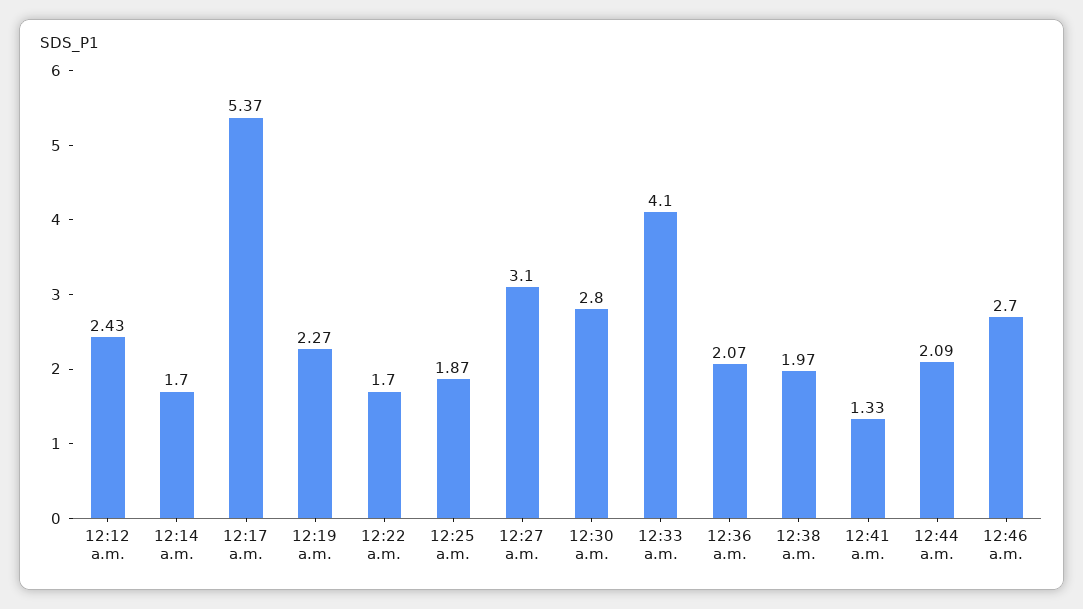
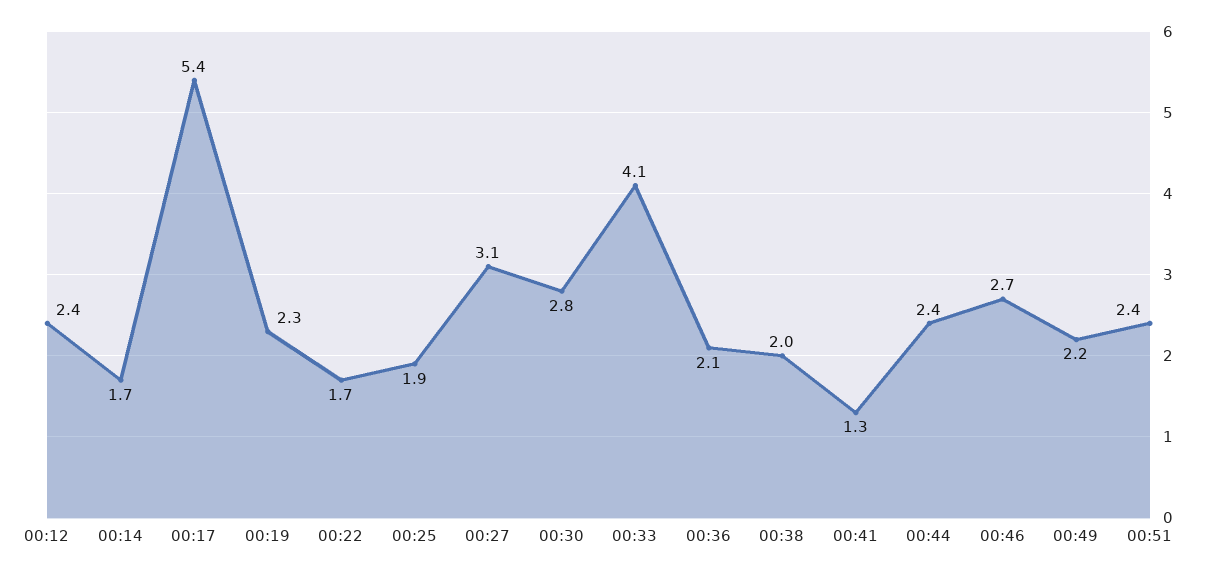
12:44 a.m.: 2.09 -> 2.4
00:49: none -> 2.2
00:51: none -> 2.4

